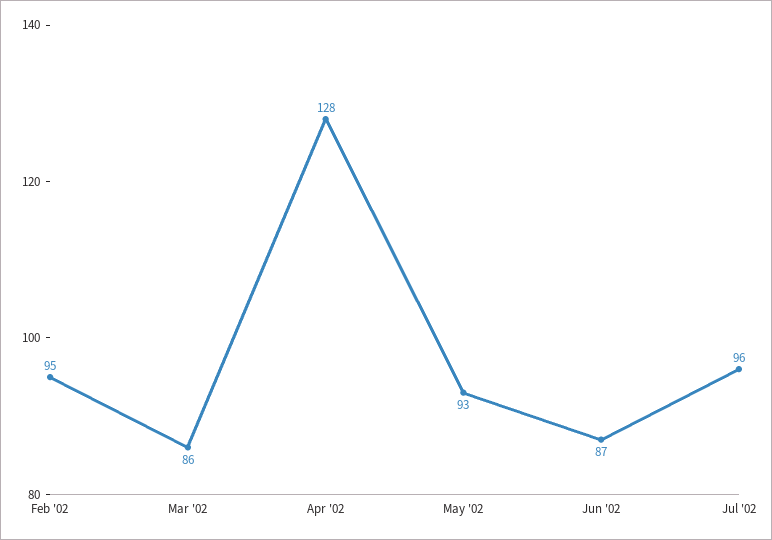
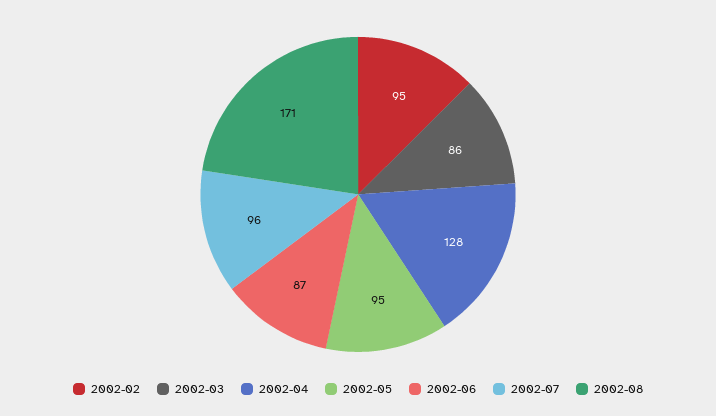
May '02: 93 -> 95
2002-08: none -> 171

